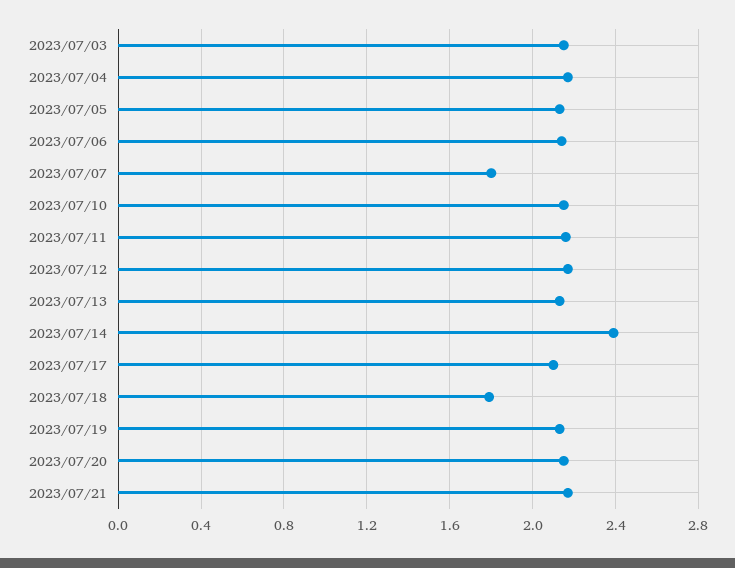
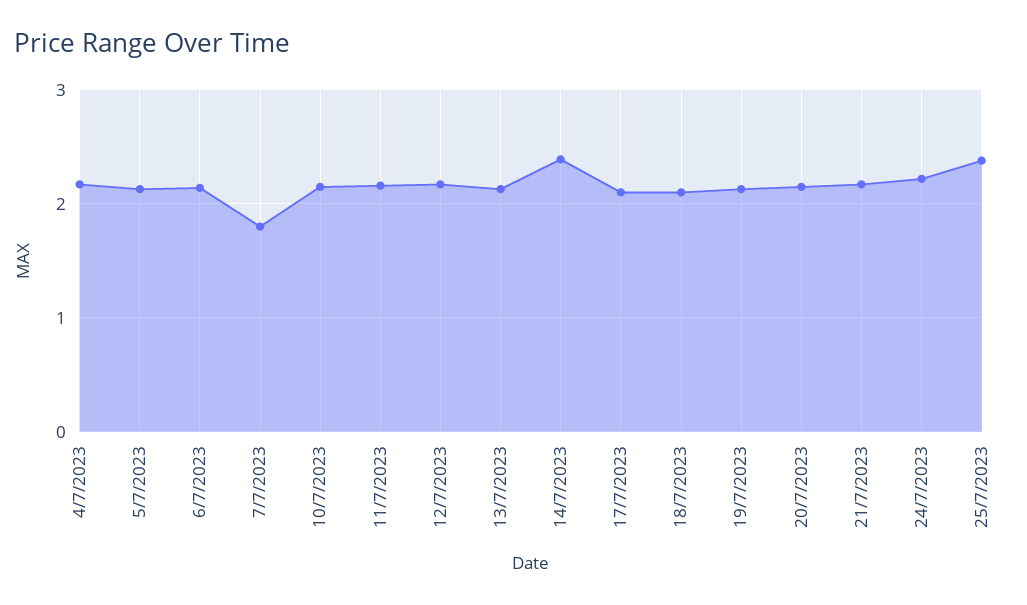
2023/07/03: 2.15 -> none
2023/07/18: 1.8 -> 2.1
24/7/2023: none -> 2.2
25/7/2023: none -> 2.4

